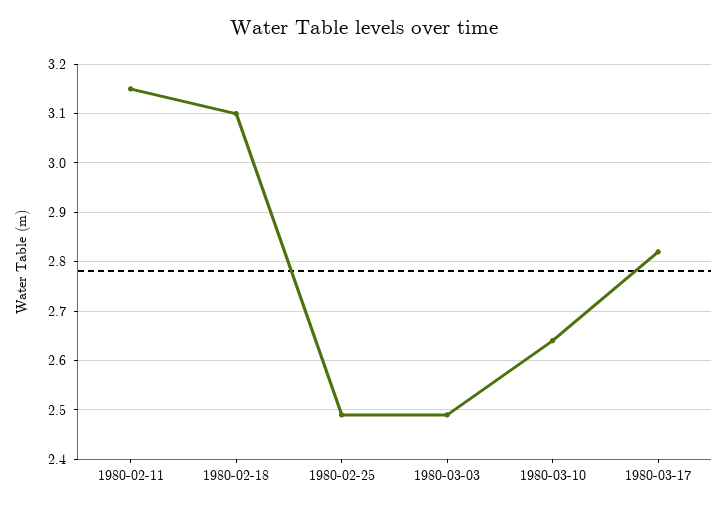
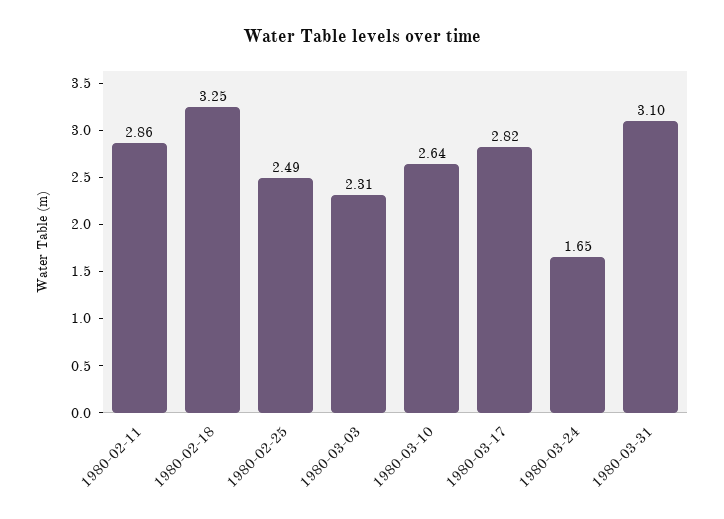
1980-02-11: 3.15 -> 2.86
1980-02-18: 3.1 -> 3.25
1980-03-03: 2.5 -> 2.31
1980-03-24: none -> 1.65
1980-03-31: none -> 3.1

